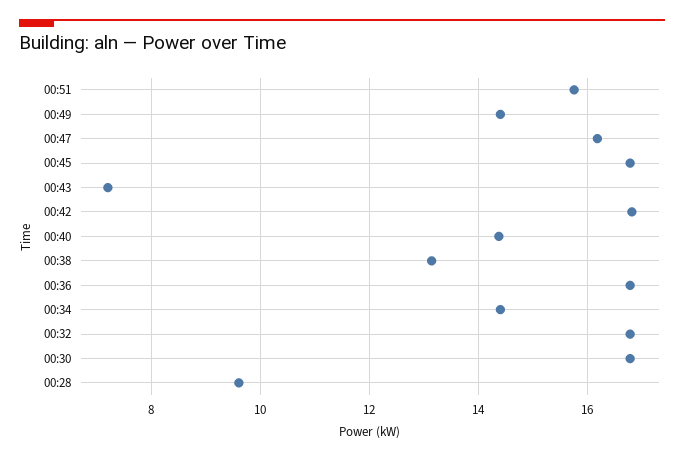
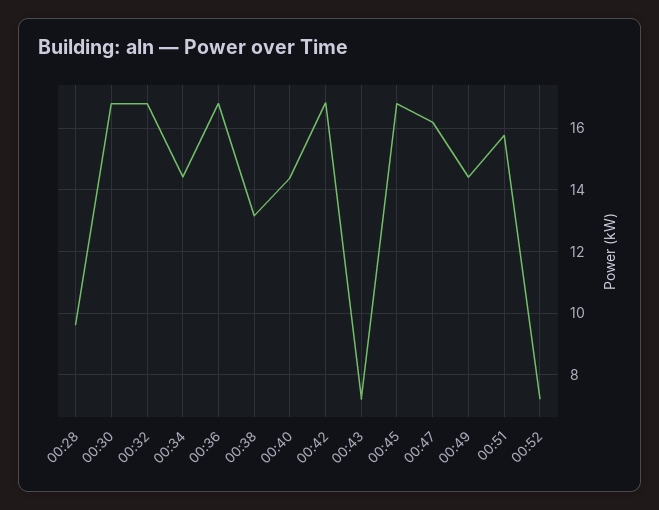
00:52: none -> 7.2

